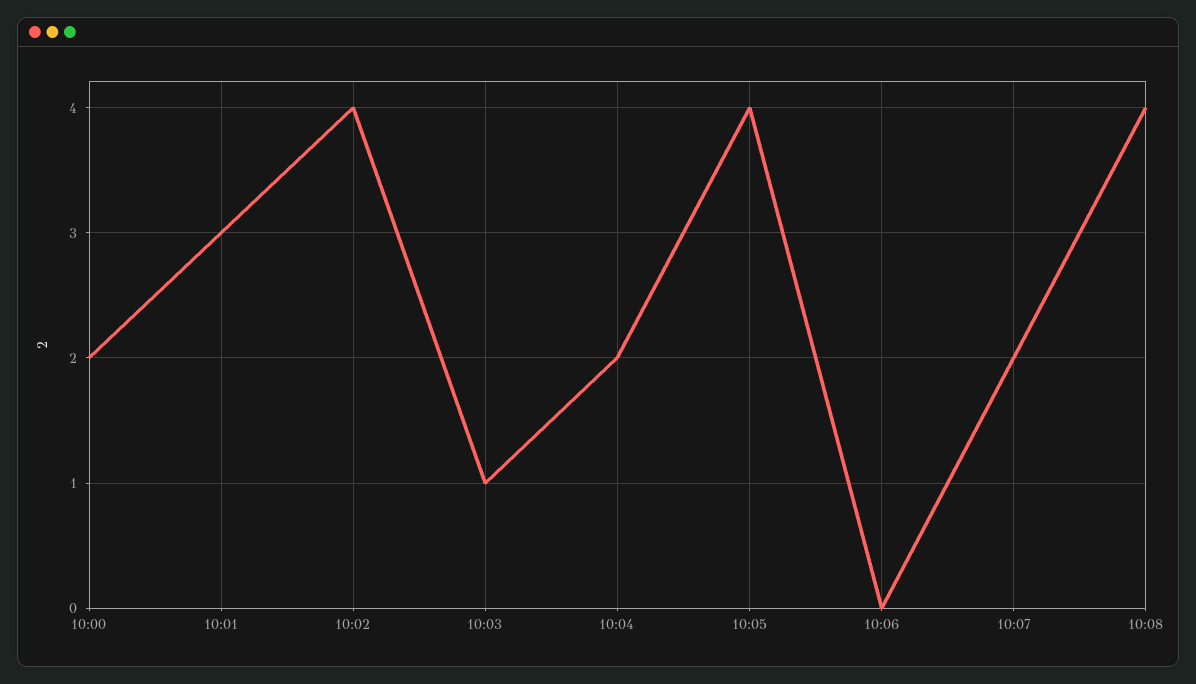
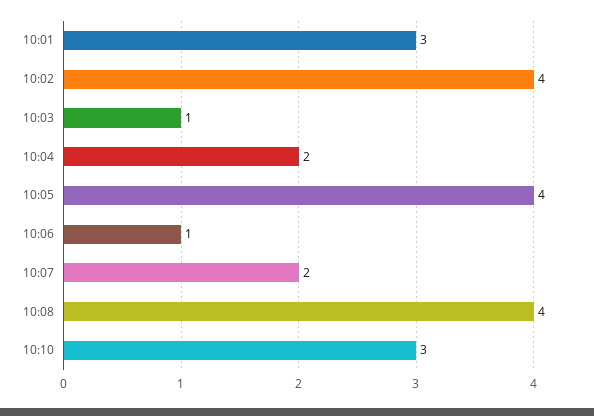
10:00: 2 -> none
10:06: 0 -> 1
10:10: none -> 3

